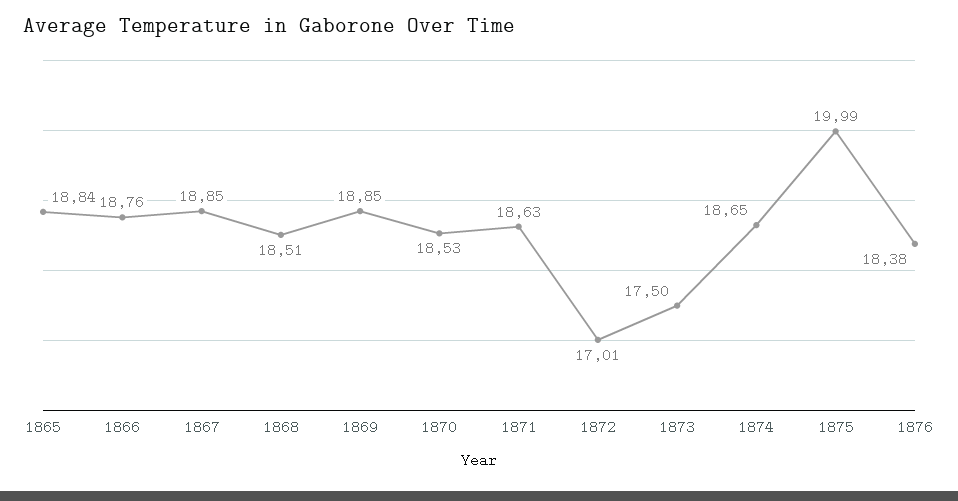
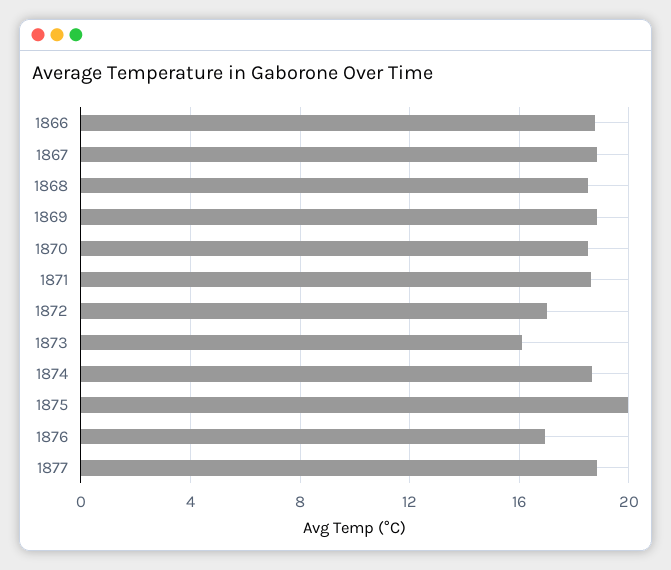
1865: 18.84 -> none
1873: 17.5 -> 16
1876: 18.38 -> 17
1877: none -> 19

